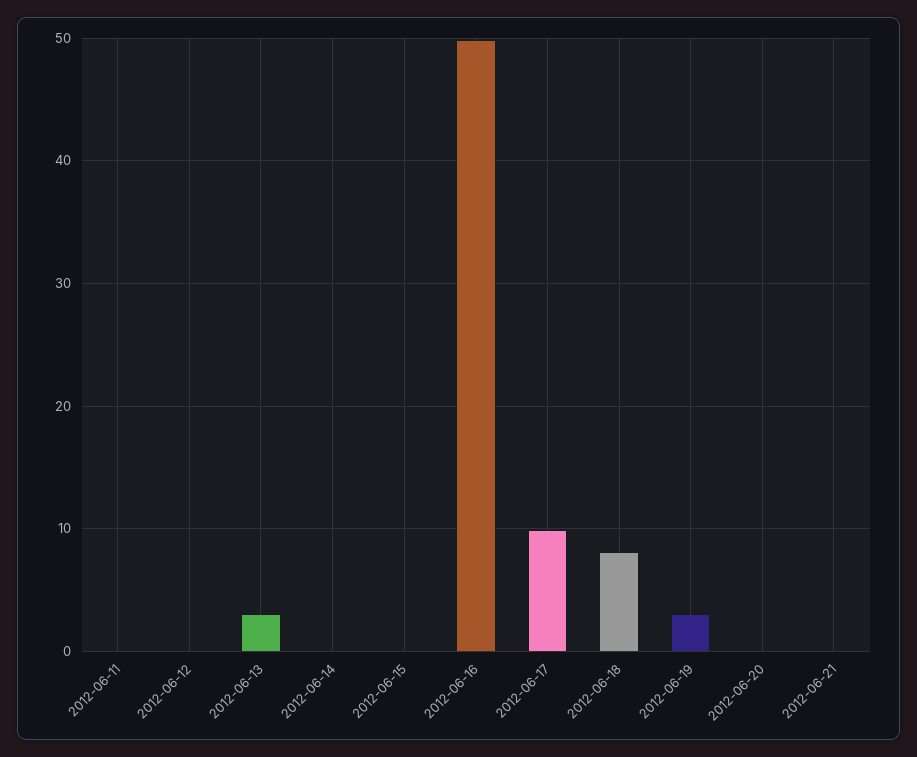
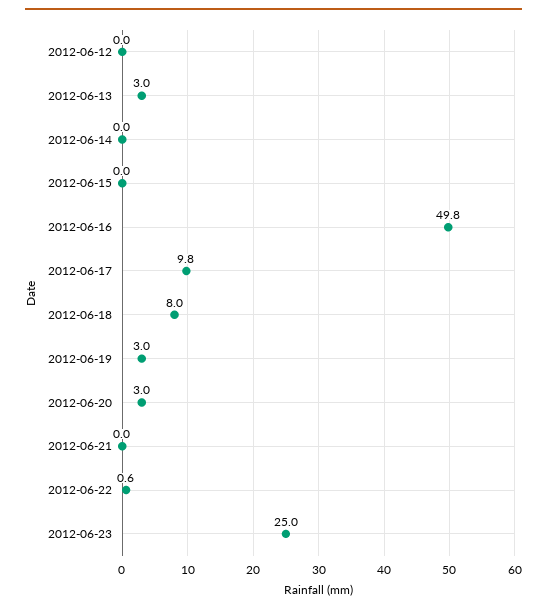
2012-06-11: 0 -> none
2012-06-20: 0 -> 3
2012-06-22: none -> 0.6
2012-06-23: none -> 25

